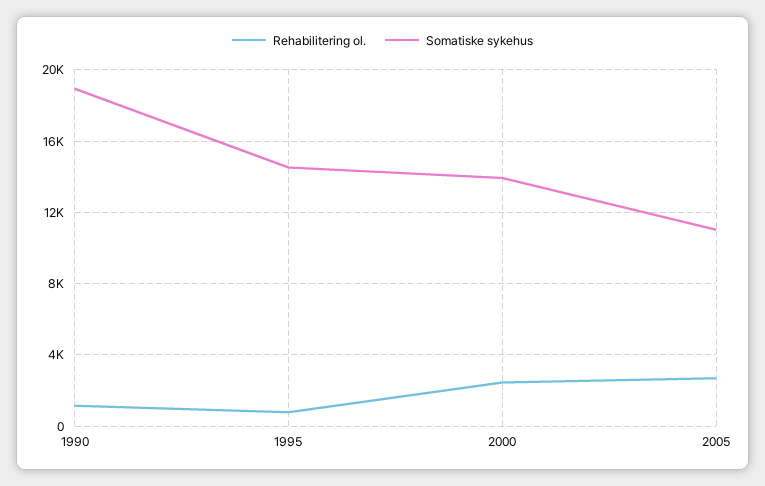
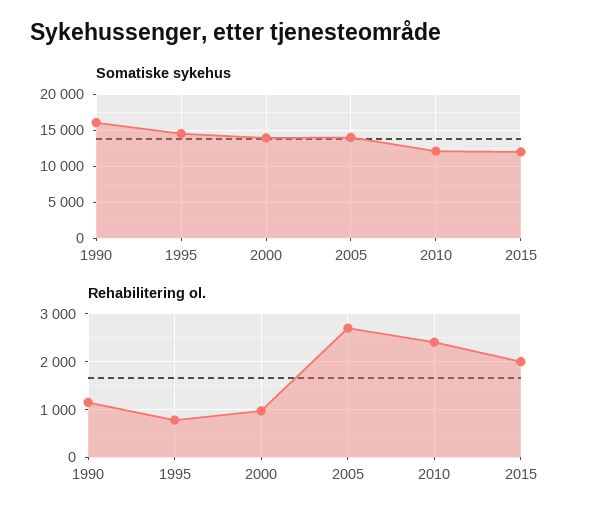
Somatiske sykehus, 1990: 19000 -> 16000
Rehabilitering ol., 2000: 2500 -> 1000
Somatiske sykehus, 2005: 11000 -> 14000
Somatiske sykehus, 2010: none -> 12000
Somatiske sykehus, 2015: none -> 12000
Rehabilitering ol., 2010: none -> 2400
Rehabilitering ol., 2015: none -> 2000

